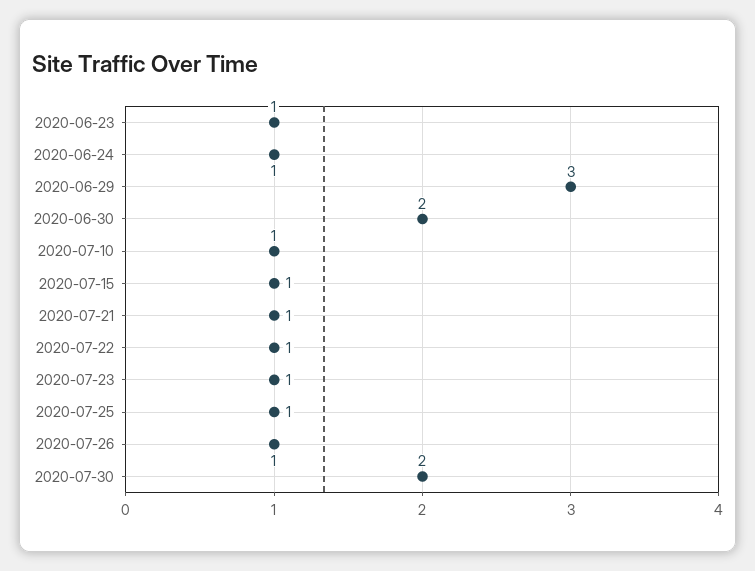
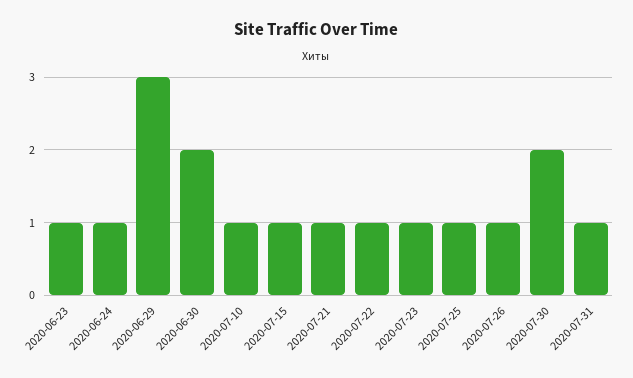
2020-07-31: none -> 1

